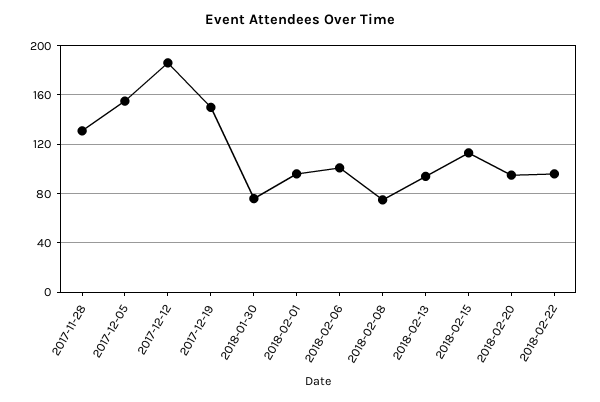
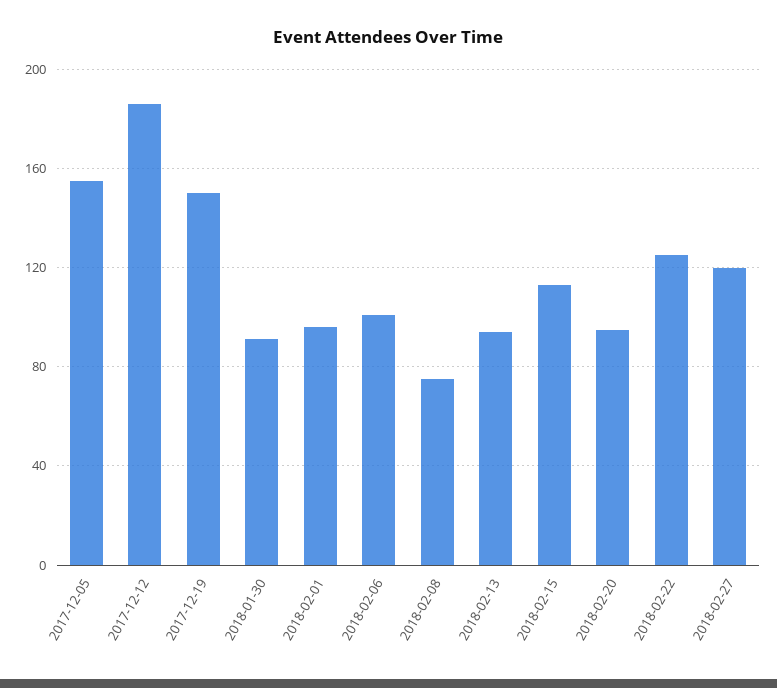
2017-11-28: 130 -> none
2018-01-30: 75 -> 90
2018-02-22: 95 -> 125
2018-02-27: none -> 120

